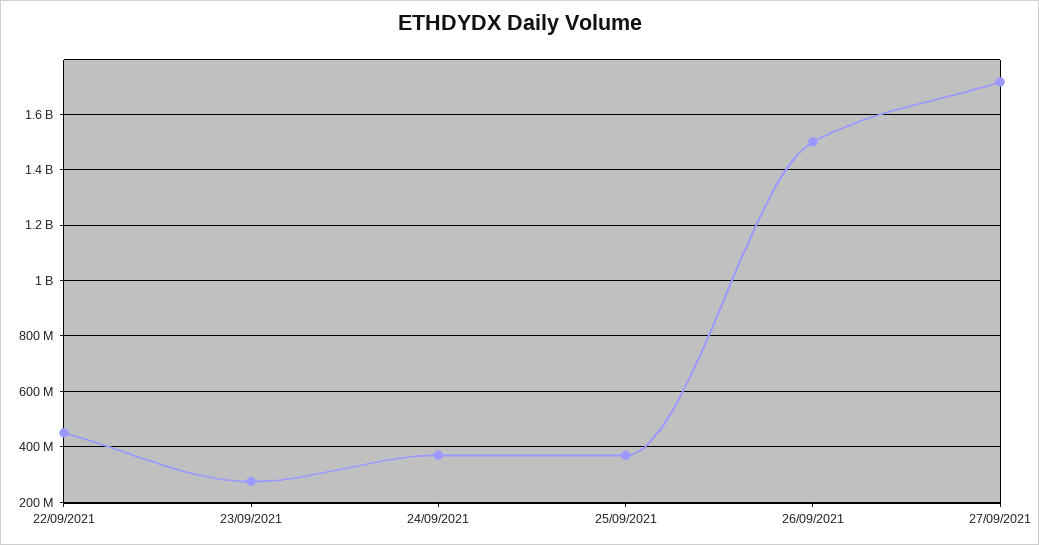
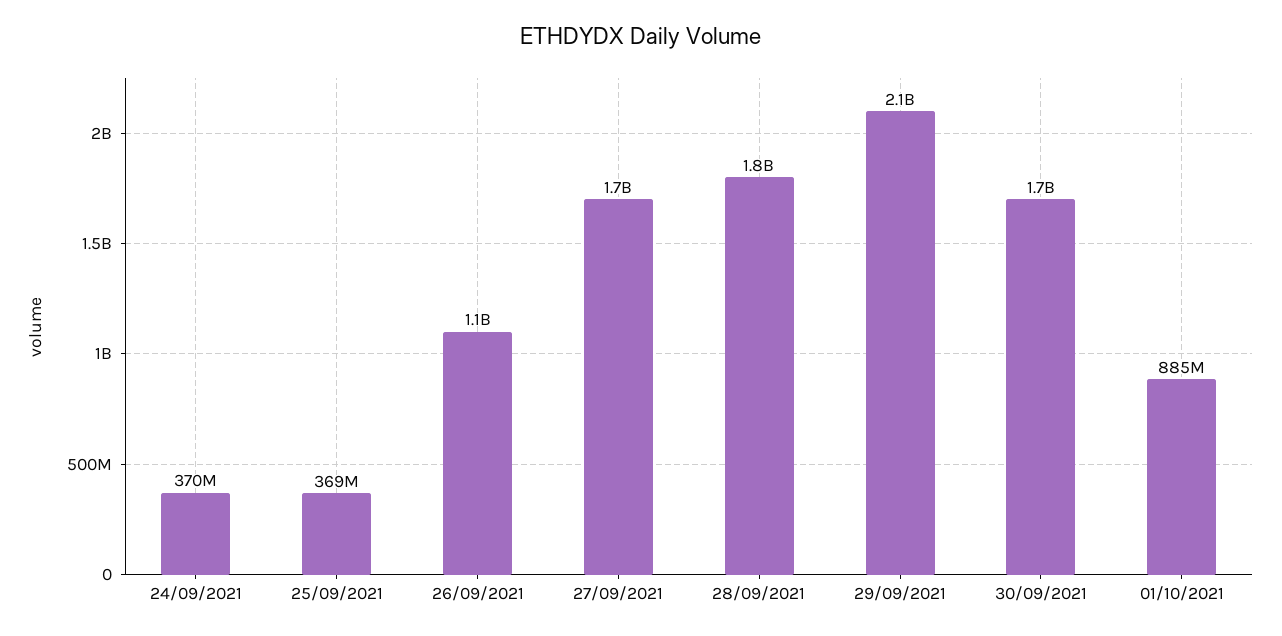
22/09/2021: 450000000 -> none
23/09/2021: 275000000 -> none
26/09/2021: 1500000000 -> 1100000000
28/09/2021: none -> 1800000000
29/09/2021: none -> 2100000000
30/09/2021: none -> 1700000000
01/10/2021: none -> 885000000

